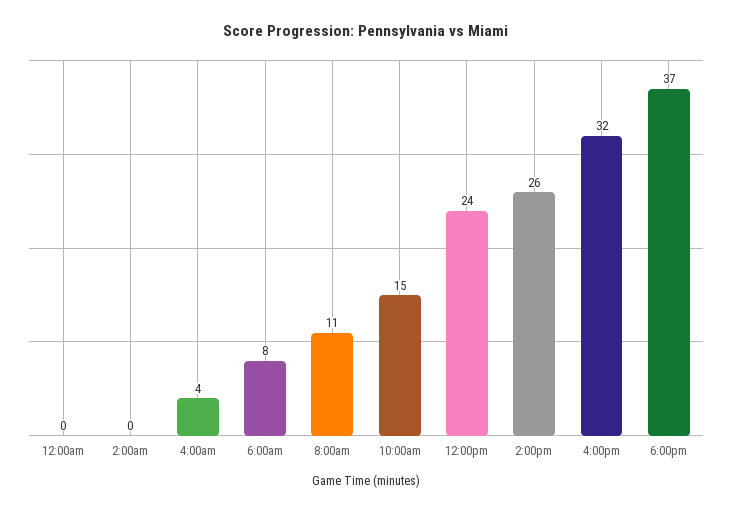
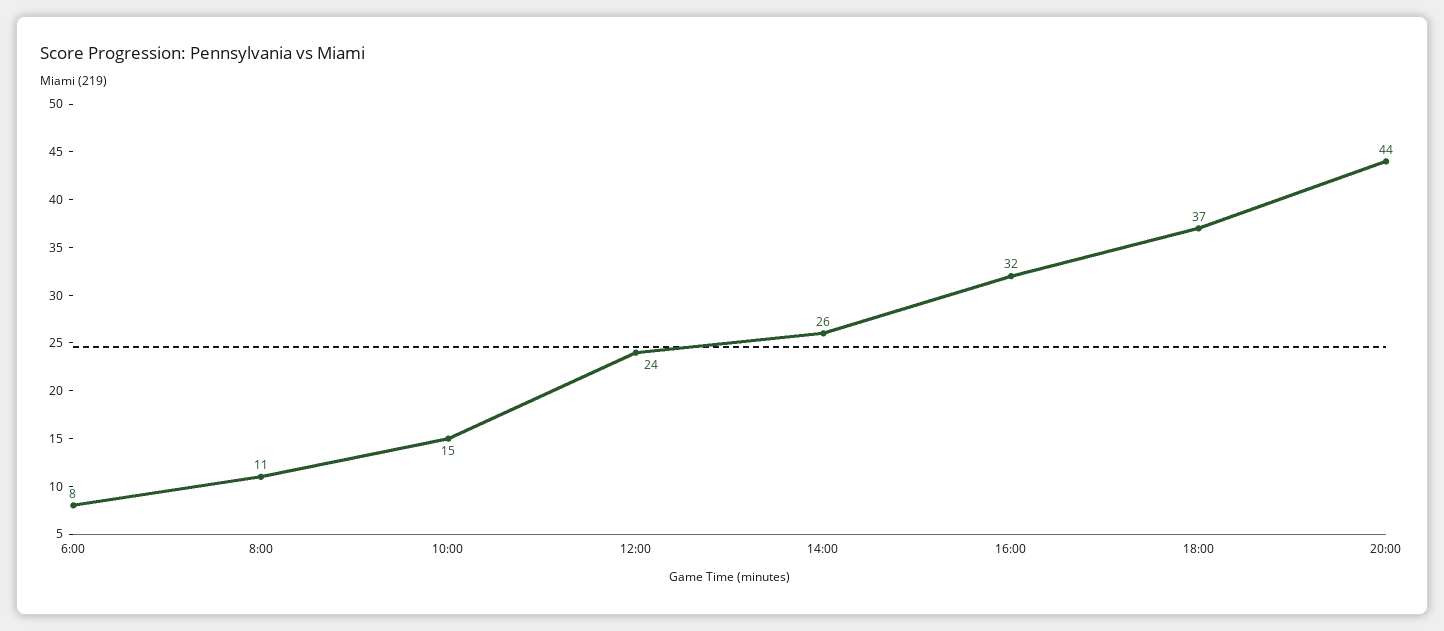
12:00am: 0 -> none
2:00am: 0 -> none
4:00am: 4 -> none
20:00: none -> 44

